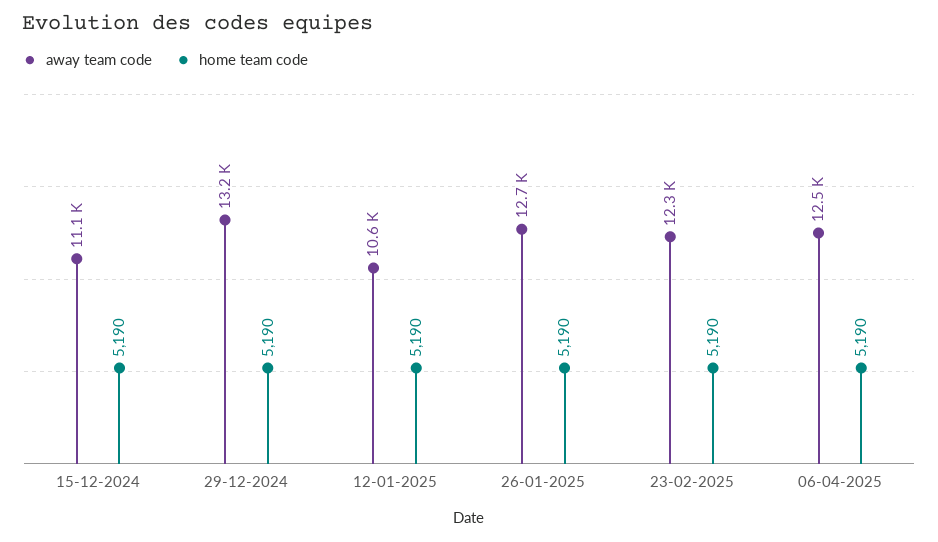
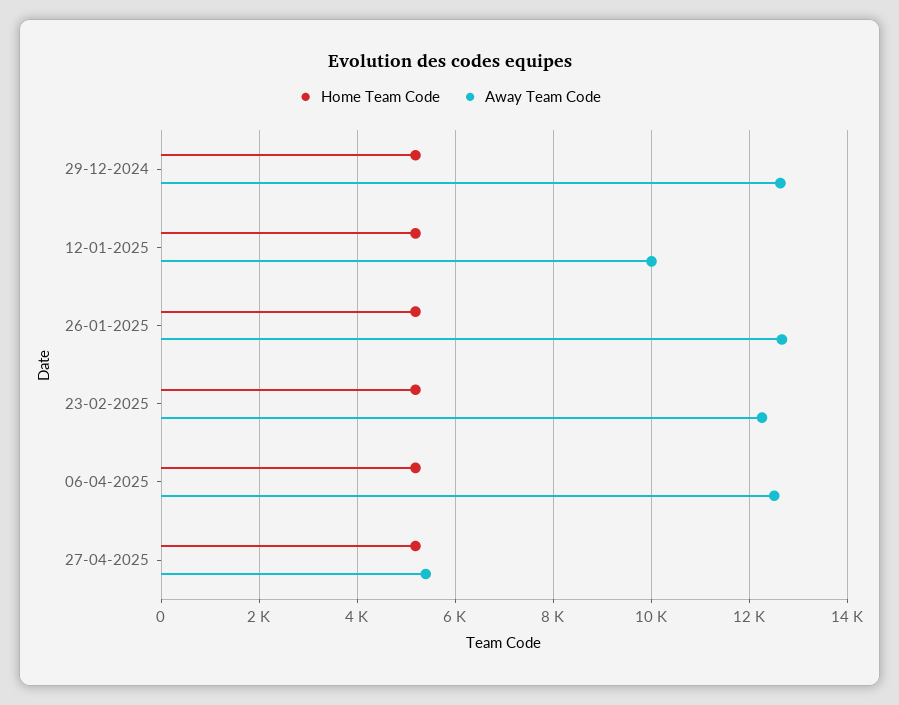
away team code, 15-12-2024: 11100 -> none
home team code, 15-12-2024: 5190 -> none
away team code, 29-12-2024: 13200 -> 12600
away team code, 12-01-2025: 10600 -> 10000
home team code, 27-04-2025: none -> 5200
away team code, 27-04-2025: none -> 5400

